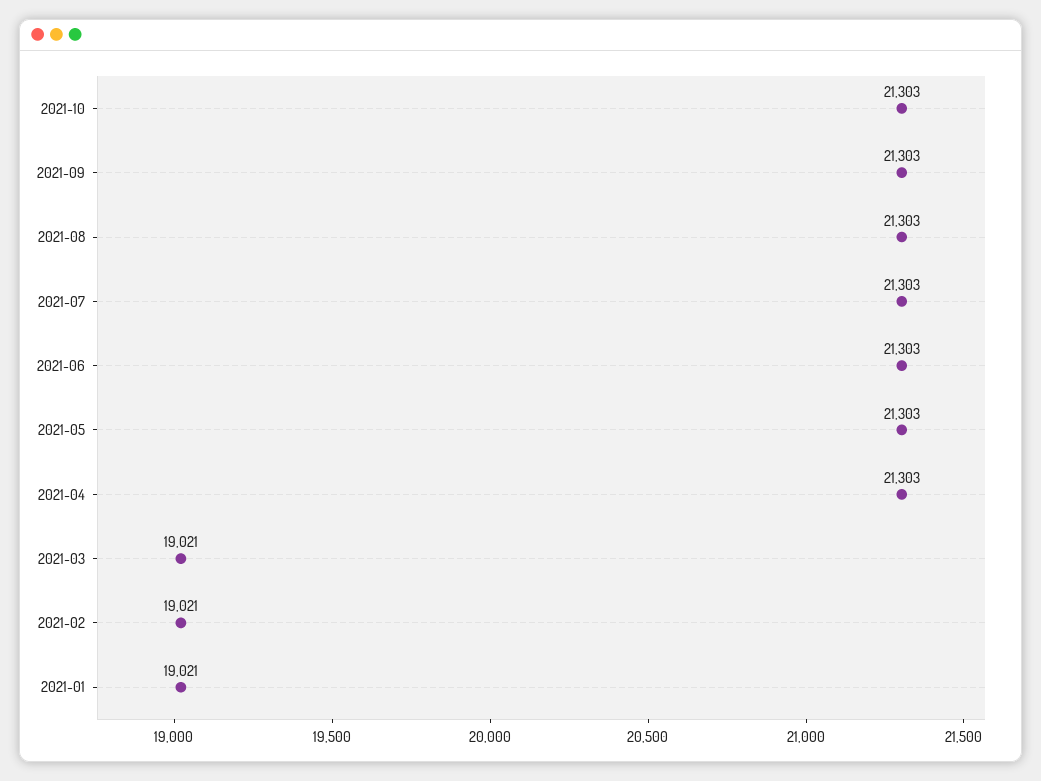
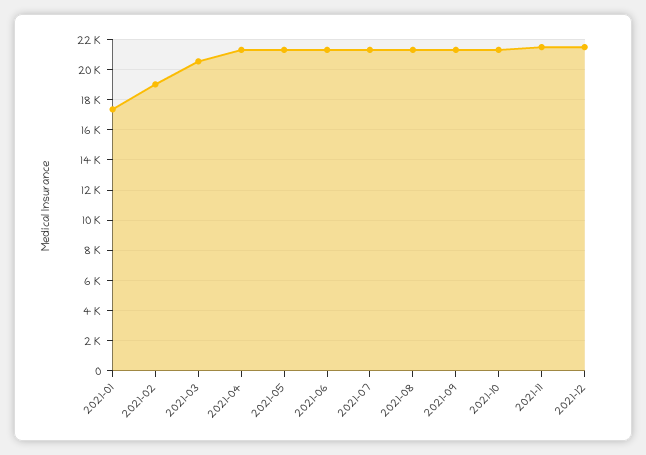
2021-03: 19021 -> 20500
2021-01: 19021 -> 17500
2021-11: none -> 21500
2021-12: none -> 21500

